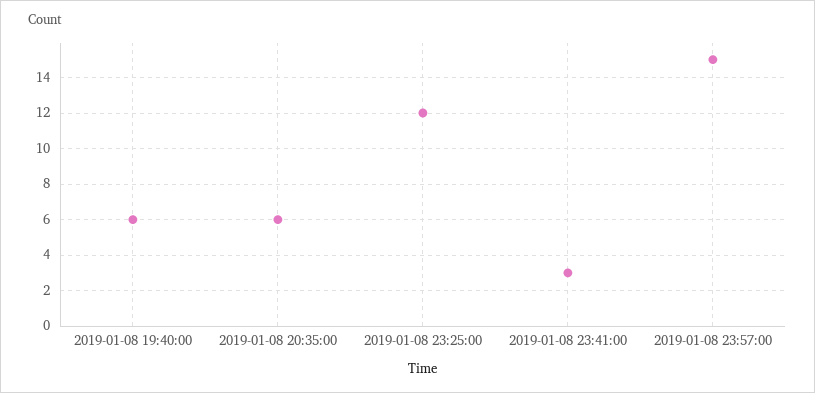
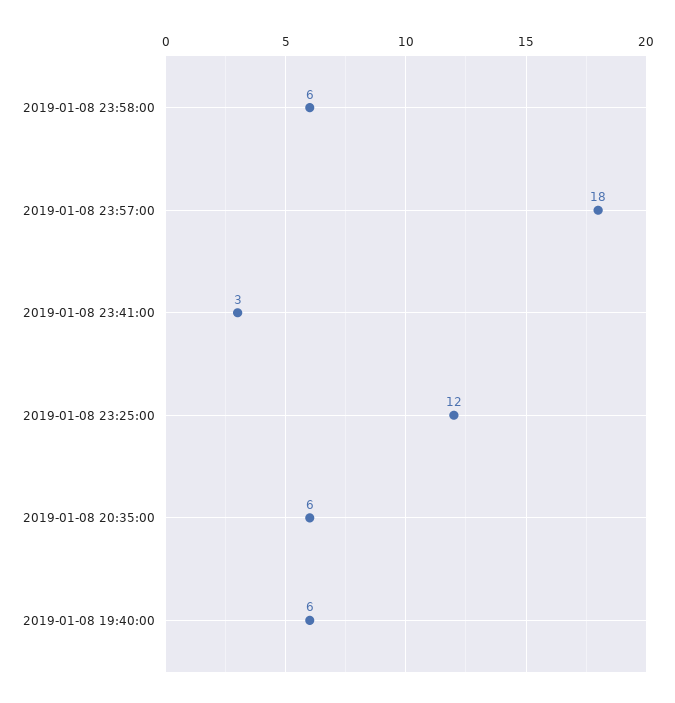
2019-01-08 23:57:00: 15 -> 18
2019-01-08 23:58:00: none -> 6

